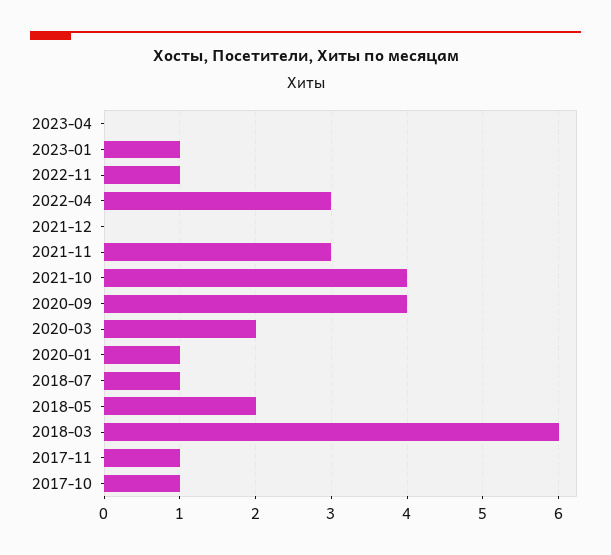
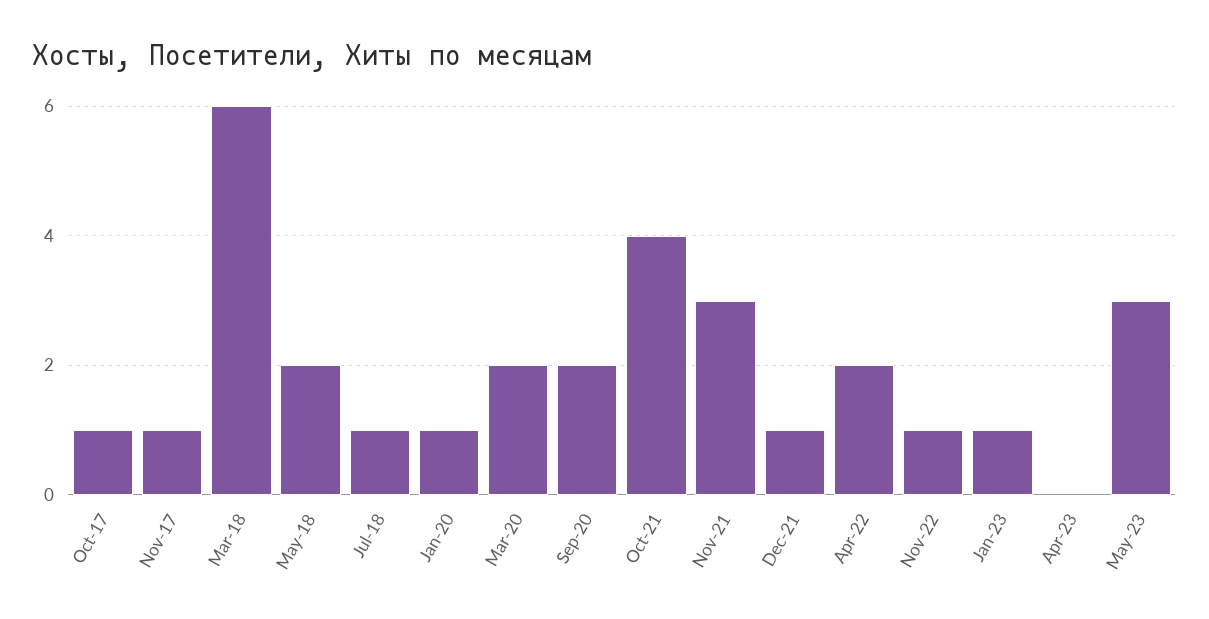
2022-04: 3 -> 2
2021-12: 0 -> 1
2020-09: 4 -> 2
May-23: none -> 3

